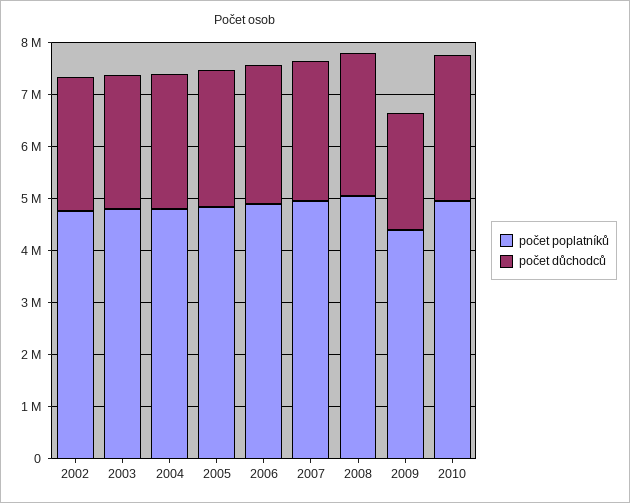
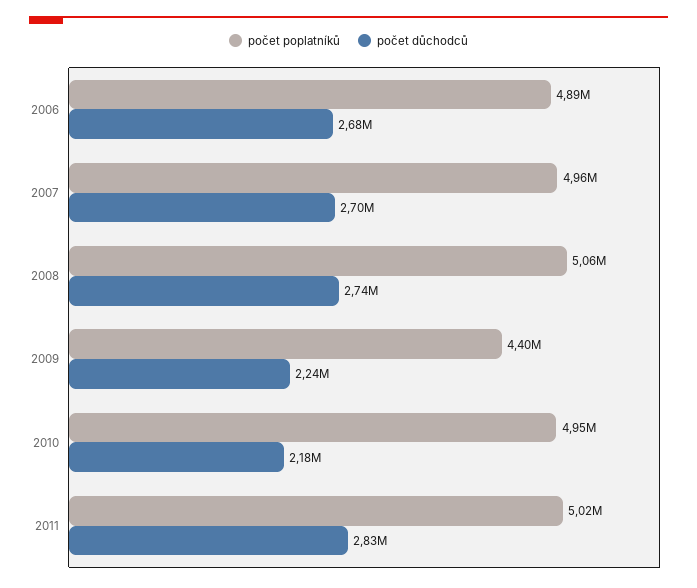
počet poplatníků, 2002: 4800000 -> none
počet důchodců, 2002: 2600000 -> none
počet poplatníků, 2003: 4800000 -> none
počet důchodců, 2003: 2600000 -> none
počet poplatníků, 2004: 4800000 -> none
počet důchodců, 2004: 2600000 -> none
počet poplatníků, 2005: 4800000 -> none
počet důchodců, 2005: 2600000 -> none
počet důchodců, 2010: 2800000 -> 2180000
počet poplatníků, 2011: none -> 5020000
počet důchodců, 2011: none -> 2830000

